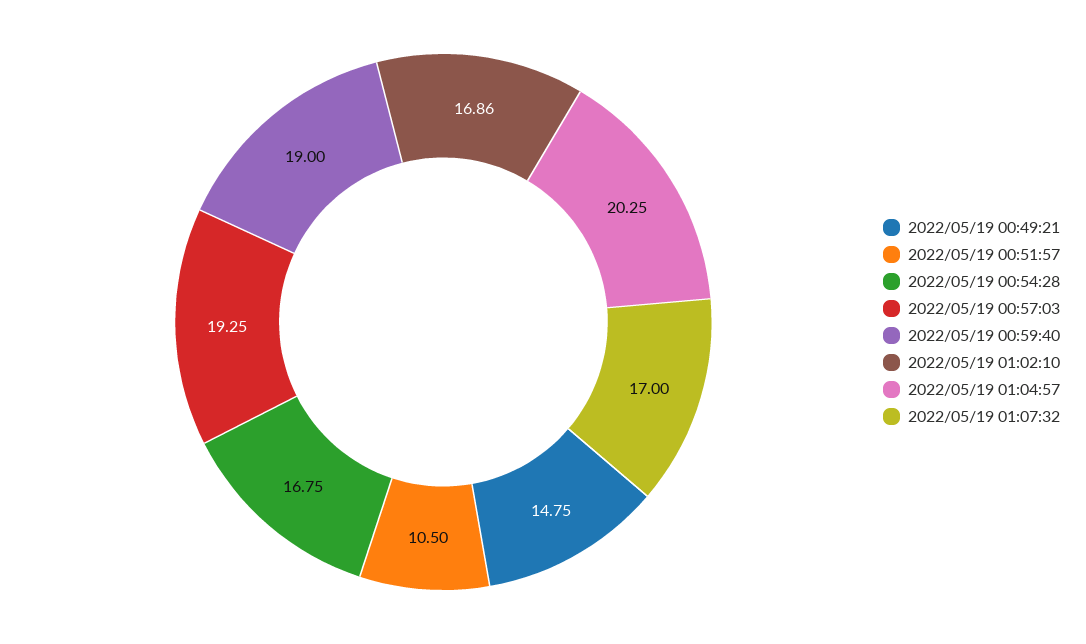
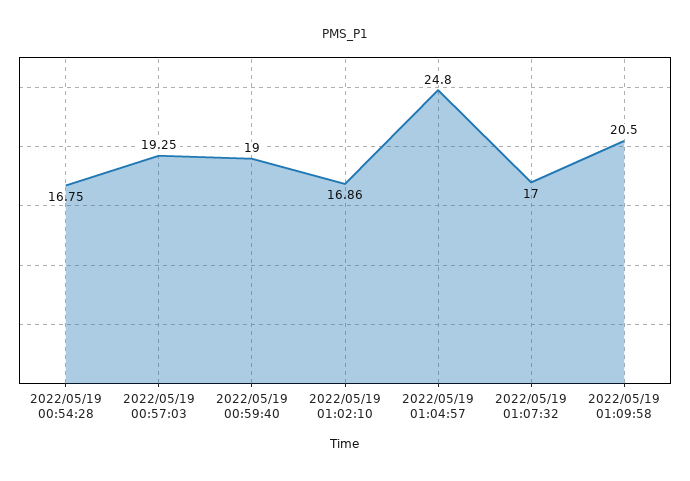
2022/05/19 00:49:21: 14.75 -> none
2022/05/19 00:51:57: 10.5 -> none
2022/05/19 01:04:57: 20.25 -> 24.8
2022/05/19 01:09:58: none -> 20.5

